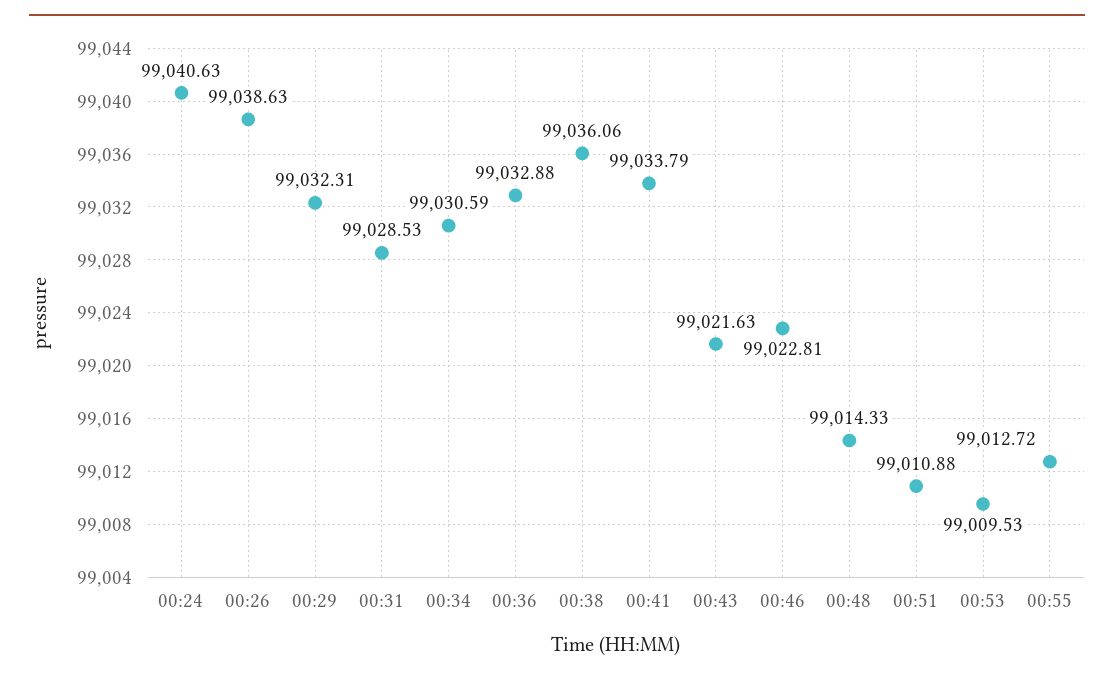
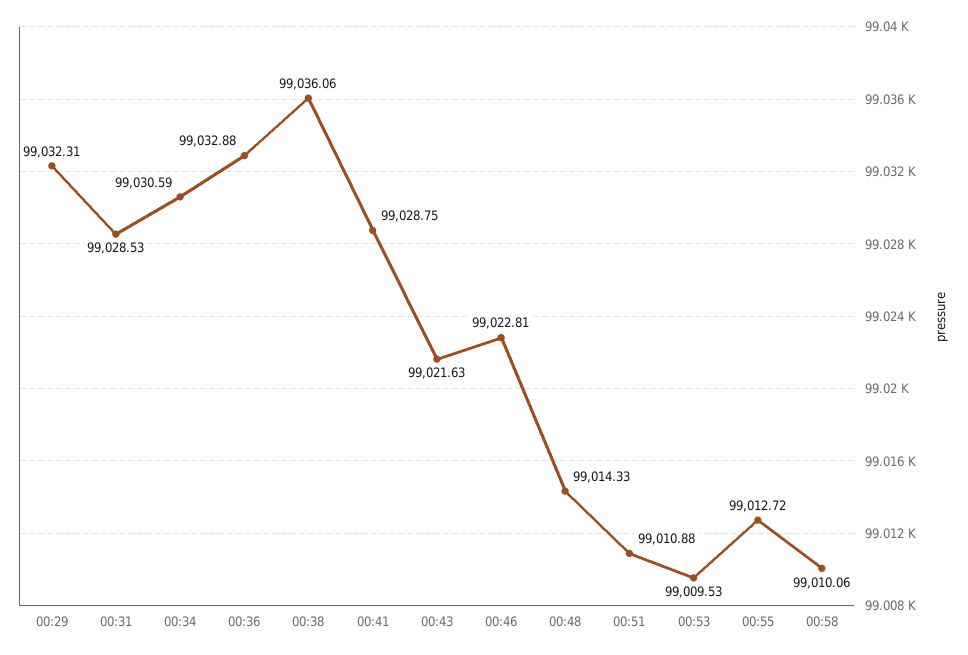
00:24: 99040.63 -> none
00:26: 99038.63 -> none
00:41: 99033.79 -> 99028.75
00:58: none -> 99010.06

